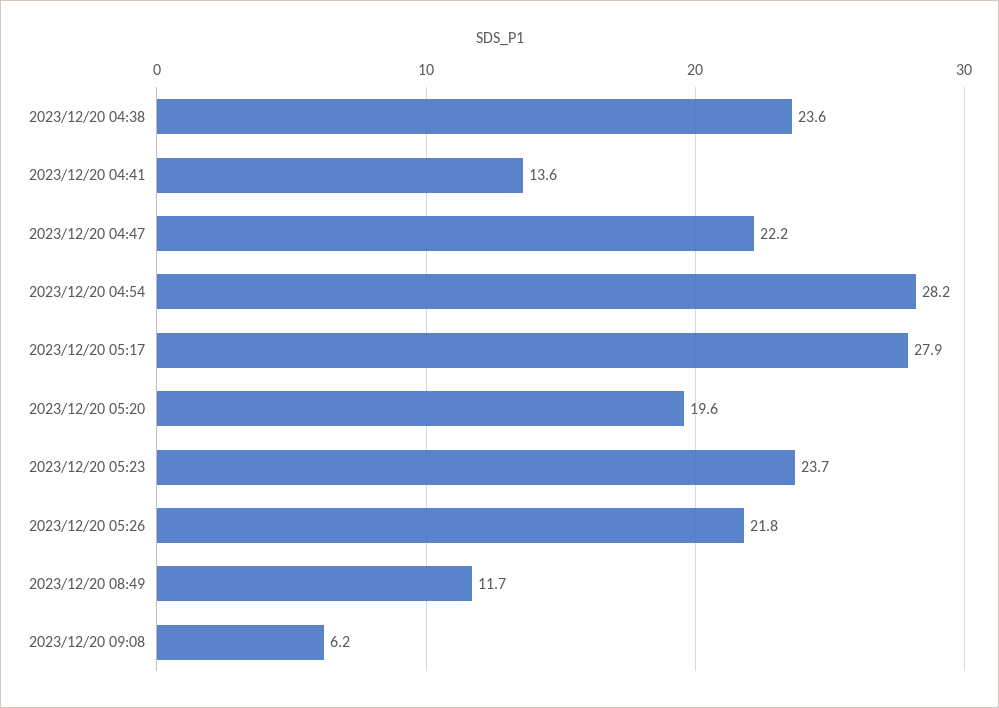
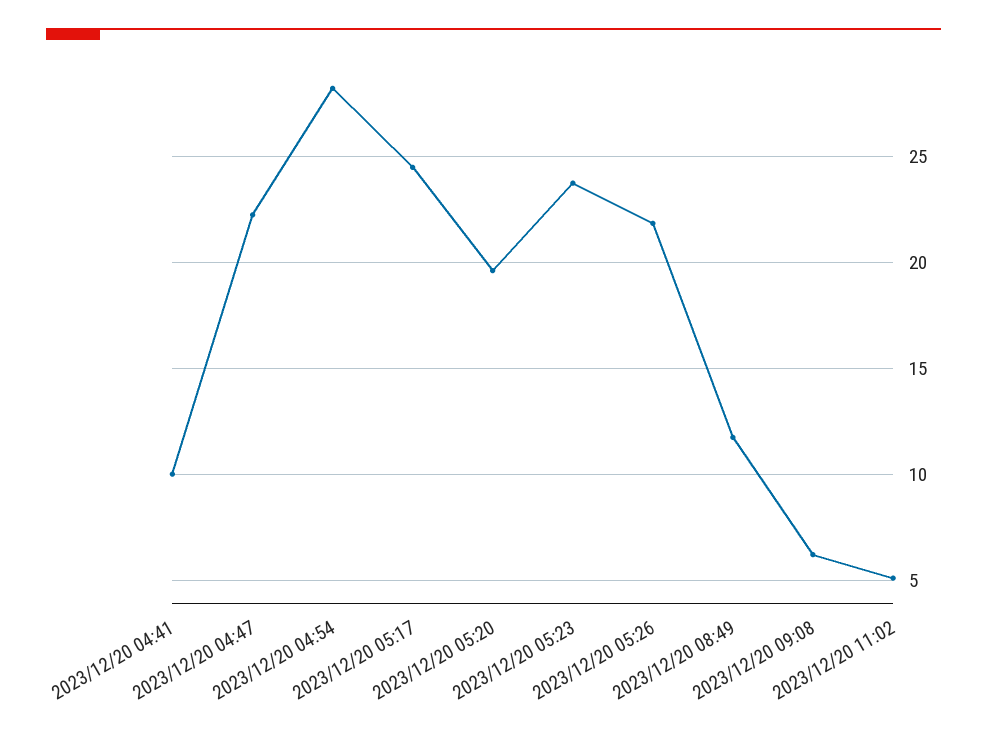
2023/12/20 04:38: 23.6 -> none
2023/12/20 04:41: 13.6 -> 10
2023/12/20 05:17: 27.9 -> 24.5
2023/12/20 11:02: none -> 5

